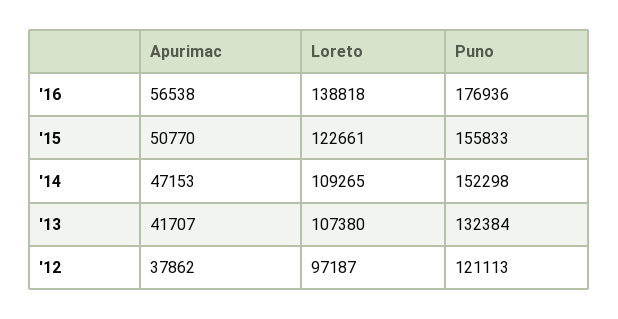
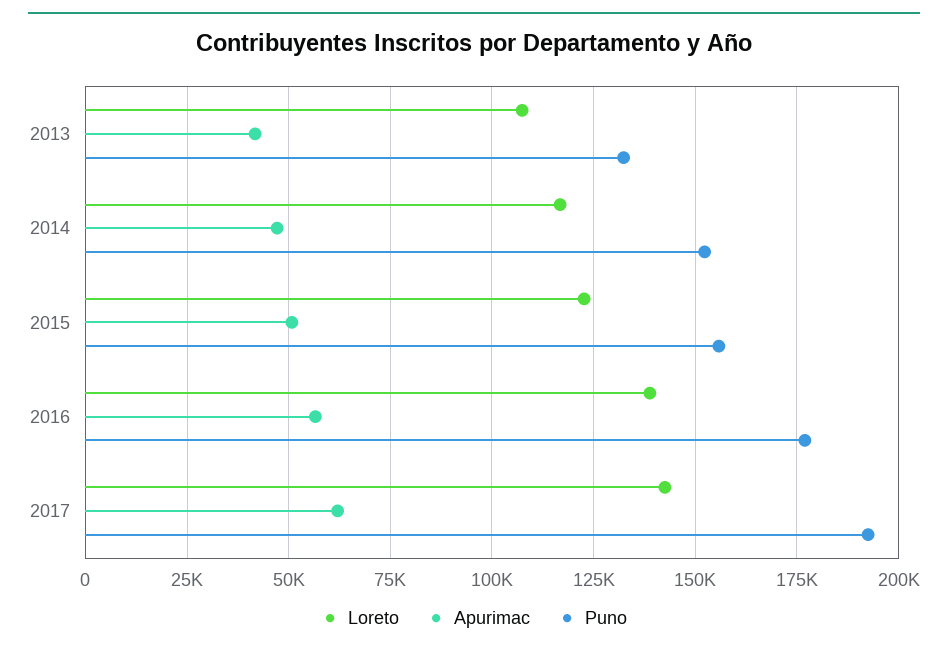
Loreto, '14: 109265 -> 117500
Apurimac, '12: 37862 -> none
Loreto, '12: 97187 -> none
Puno, '12: 121113 -> none
Loreto, 2017: none -> 142500
Apurimac, 2017: none -> 62500
Puno, 2017: none -> 192500

